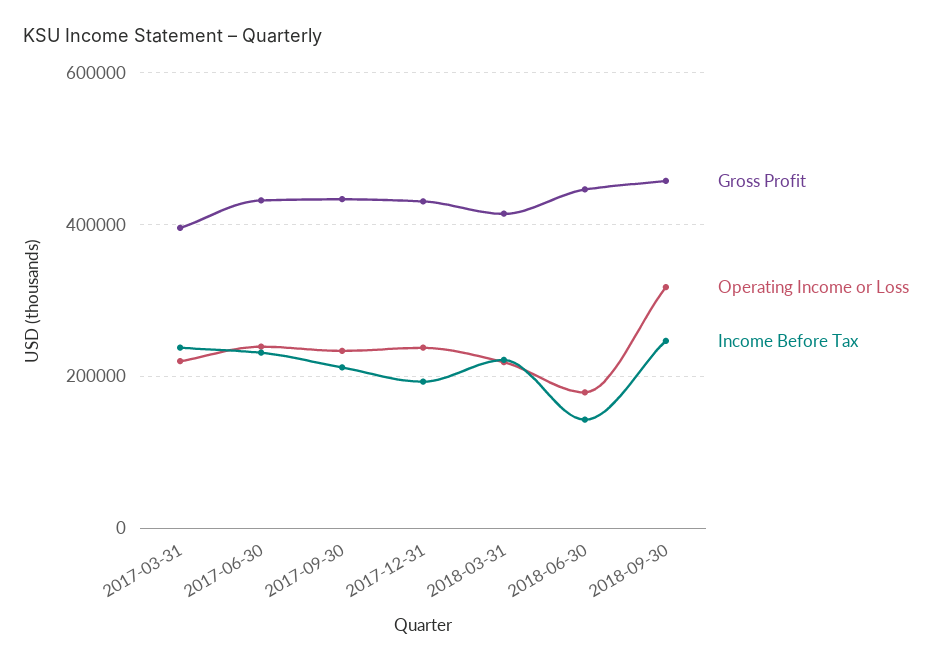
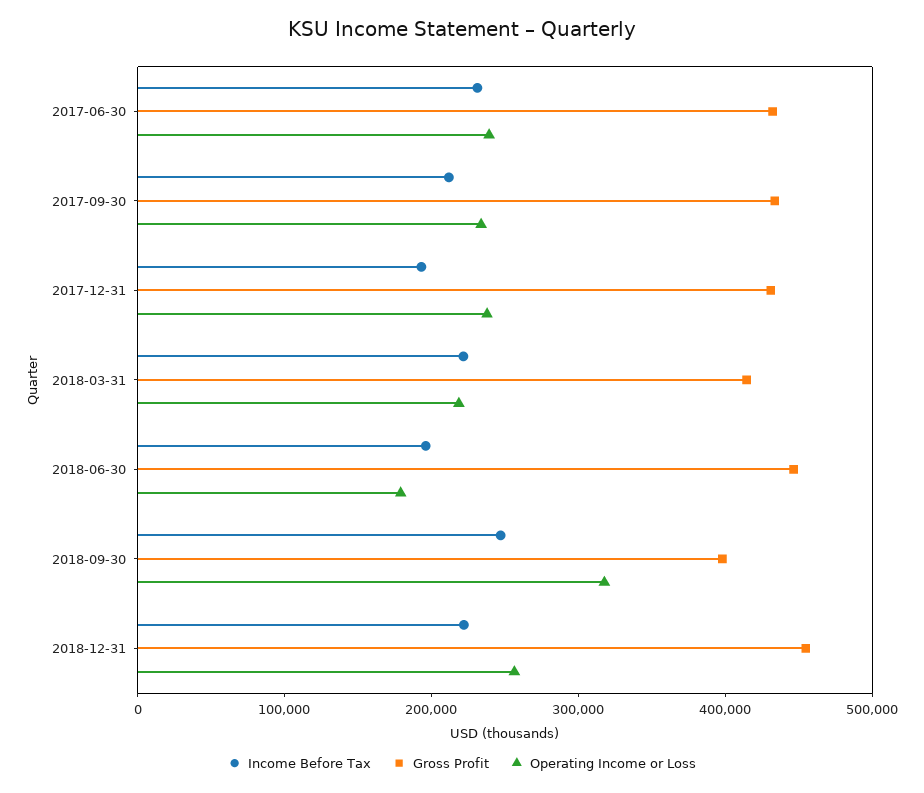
Gross Profit, 2017-03-31: 400000 -> none
Operating Income or Loss, 2017-03-31: 220000 -> none
Income Before Tax, 2017-03-31: 240000 -> none
Income Before Tax, 2018-06-30: 140000 -> 200000
Gross Profit, 2018-09-30: 460000 -> 400000
Income Before Tax, 2018-12-31: none -> 220000
Gross Profit, 2018-12-31: none -> 460000
Operating Income or Loss, 2018-12-31: none -> 260000

